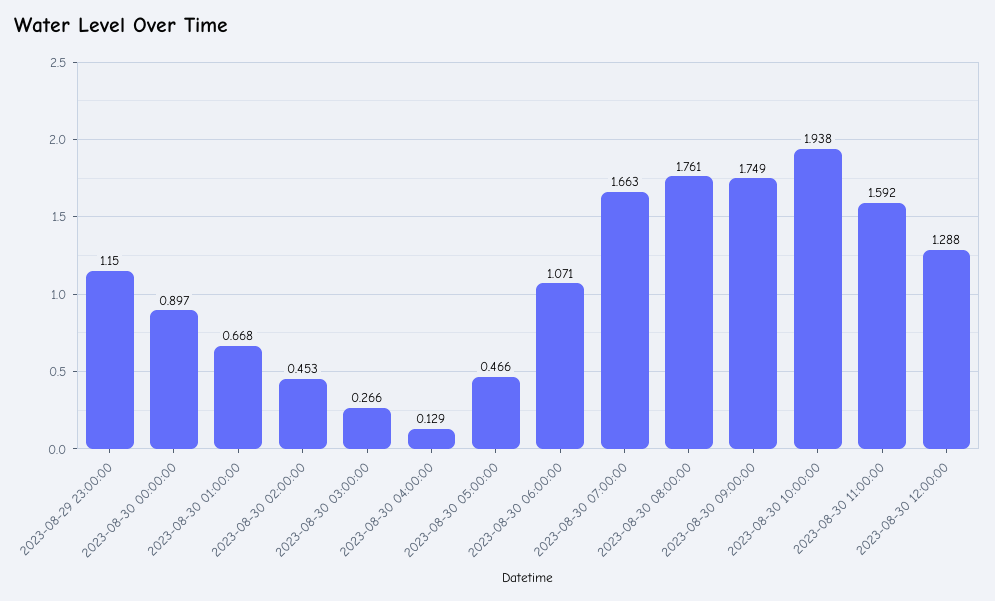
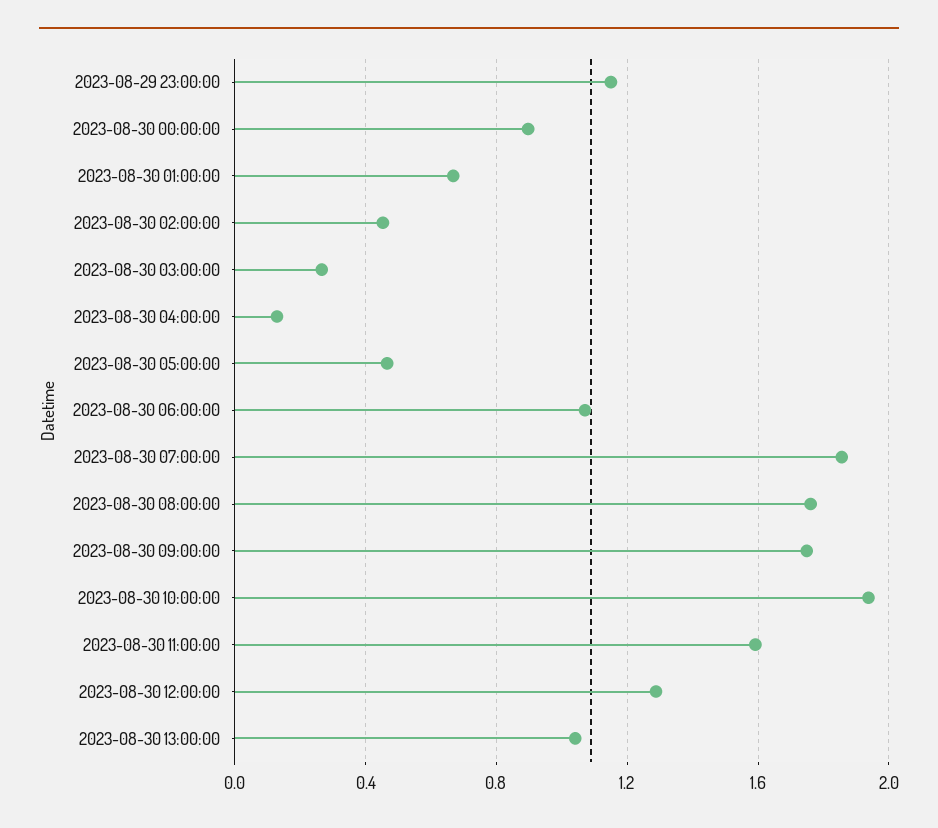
2023-08-30 07:00:00: 1.663 -> 1.85
2023-08-30 13:00:00: none -> 1.05

